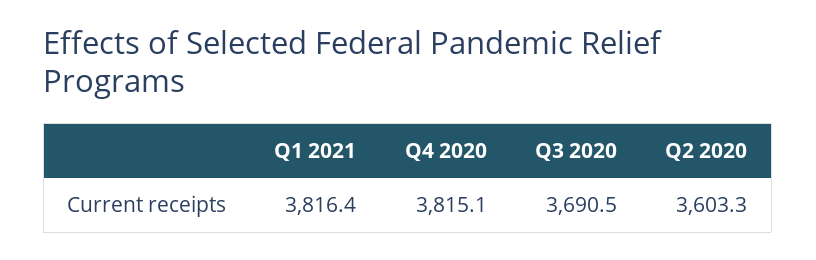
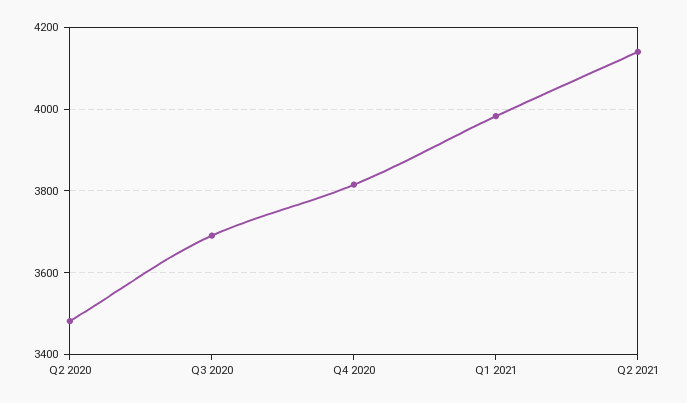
Q1 2021: 3816.4 -> 3980
Q2 2020: 3603.3 -> 3480
Q2 2021: none -> 4140

